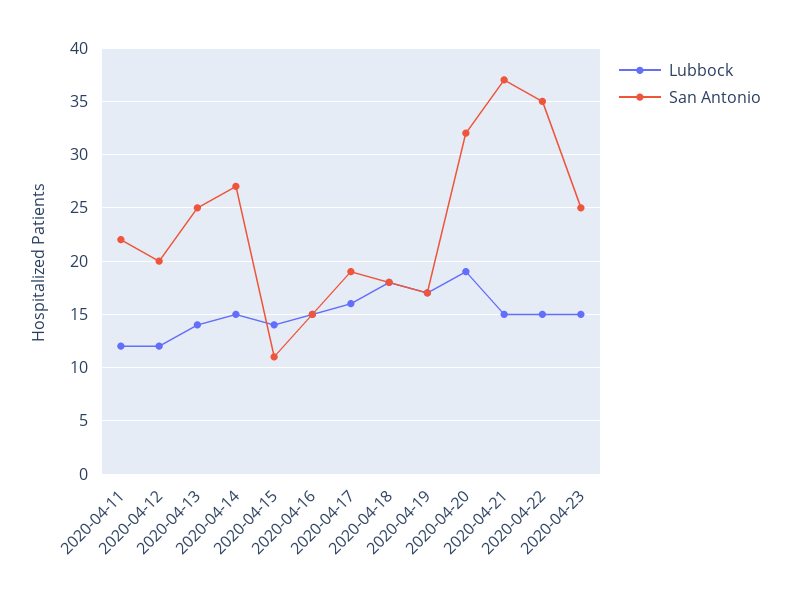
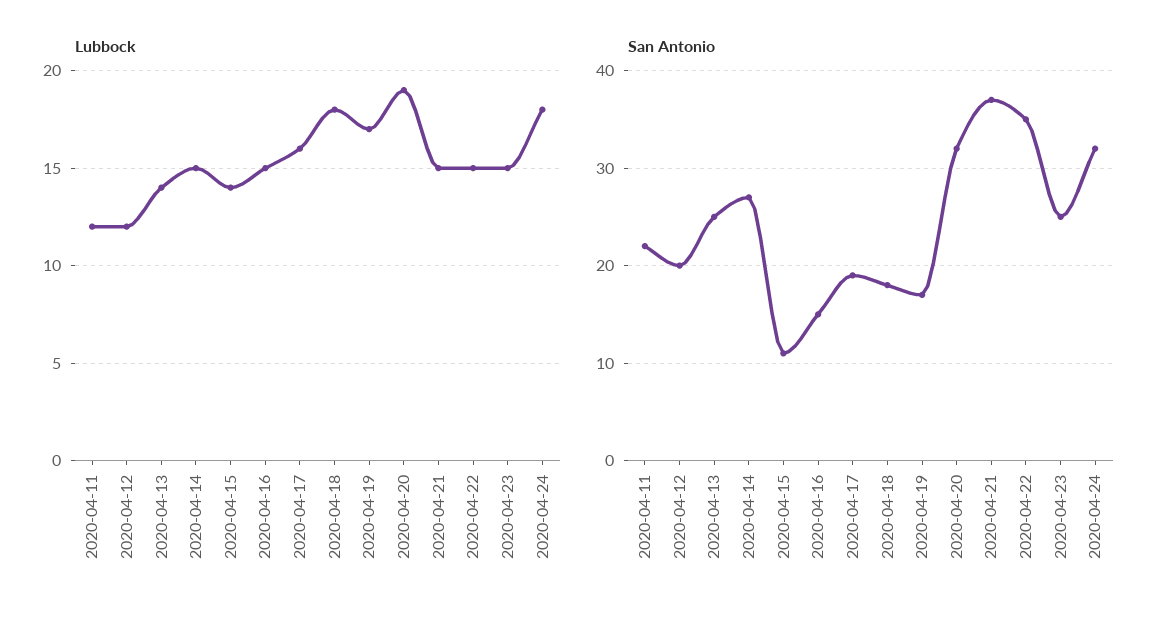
Lubbock, 2020-04-24: none -> 18
San Antonio, 2020-04-24: none -> 32

